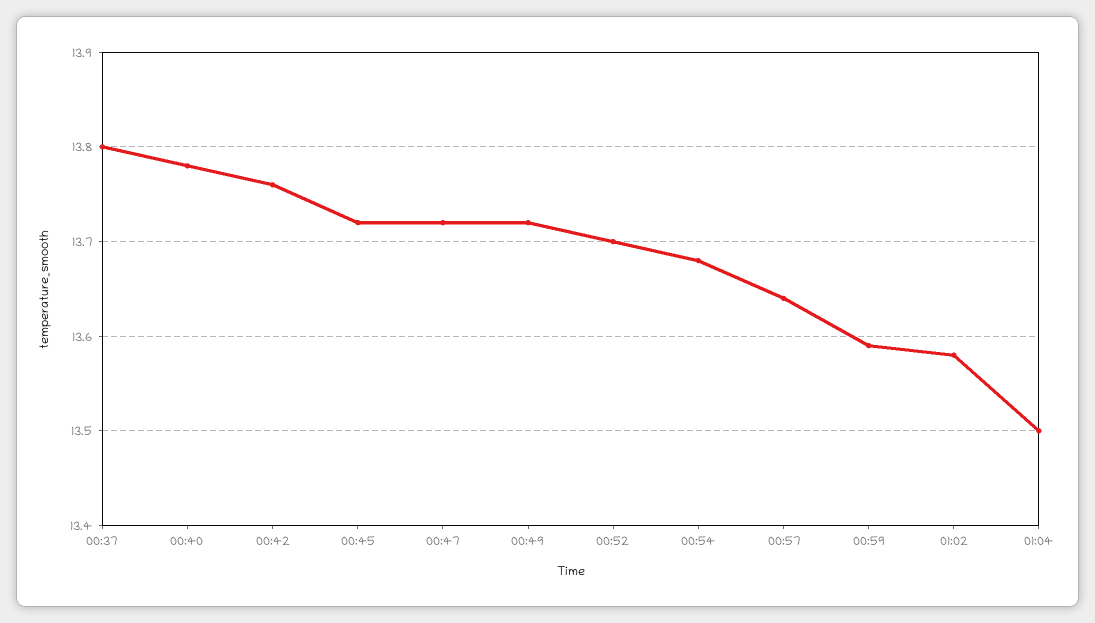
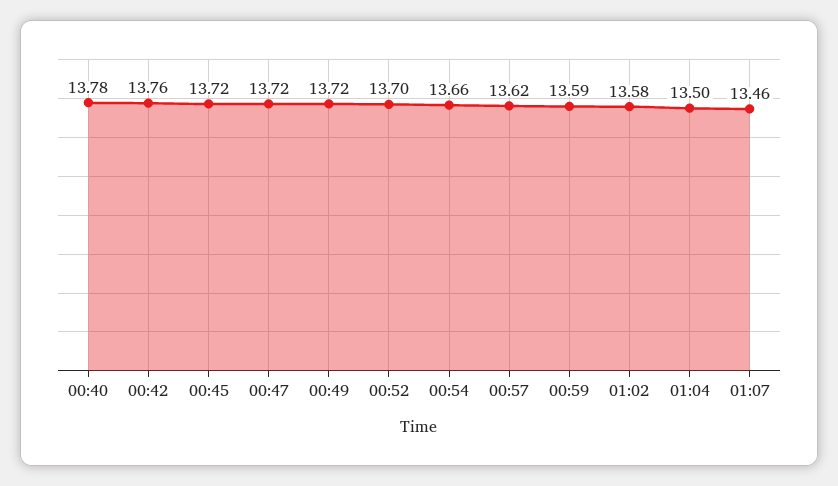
00:37: 13.8 -> none
00:54: 13.68 -> 13.66
00:57: 13.64 -> 13.62
01:07: none -> 13.46

